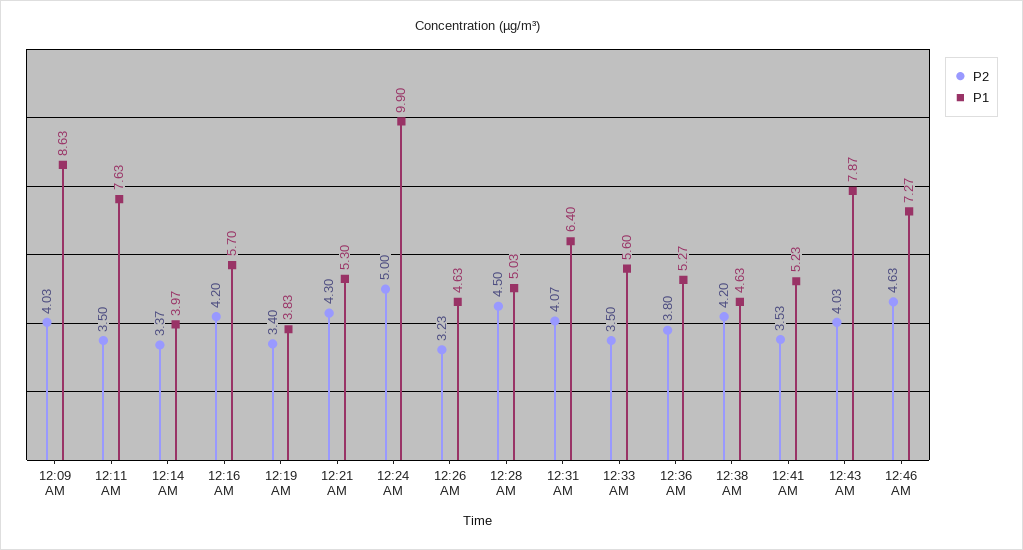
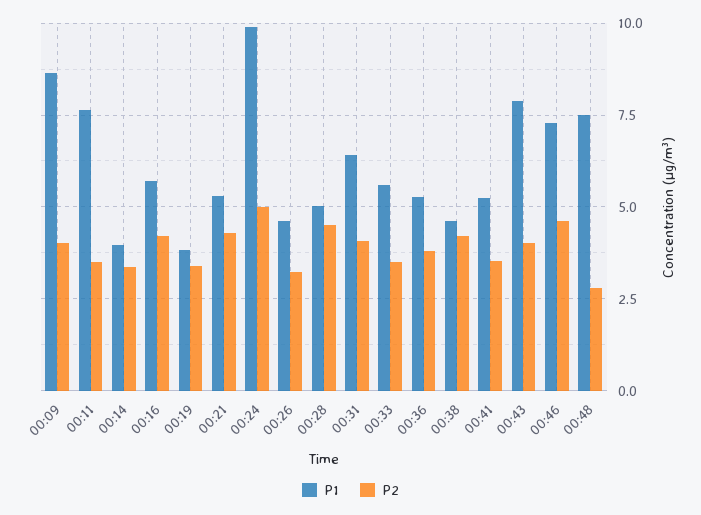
P1, 00:48: none -> 7.5
P2, 00:48: none -> 2.75

